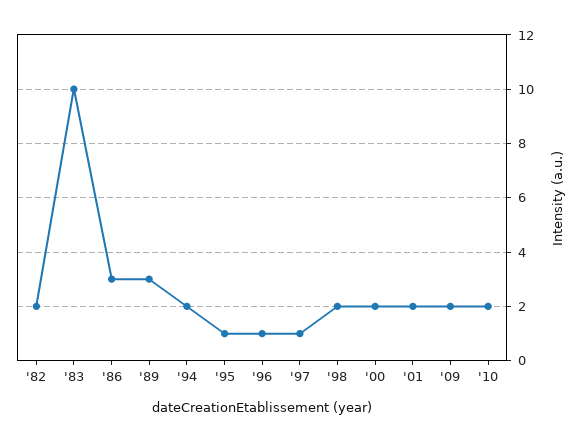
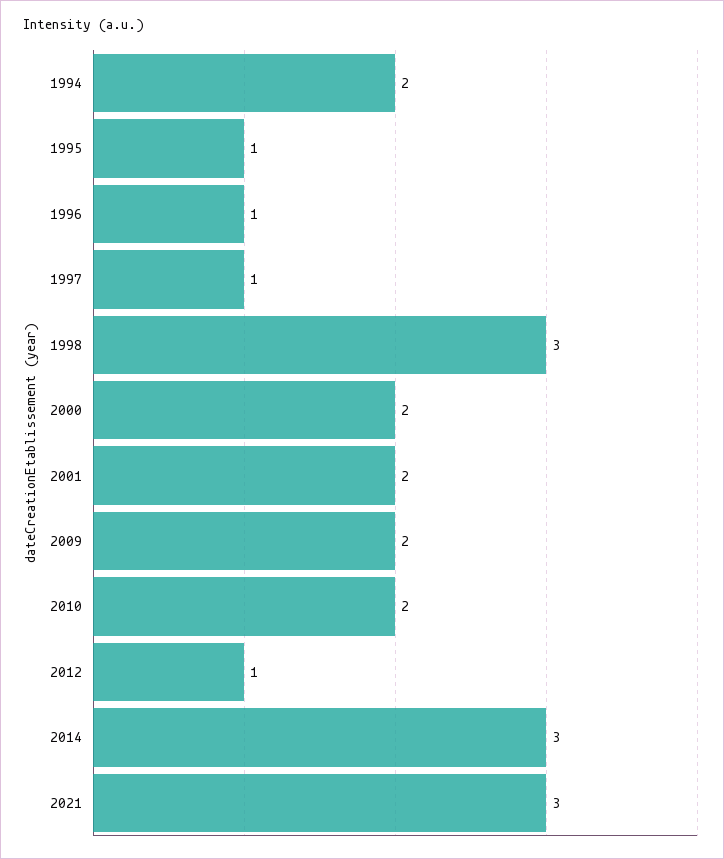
'82: 2 -> none
'83: 10 -> none
'86: 3 -> none
'89: 3 -> none
'98: 2 -> 3
2012: none -> 1
2014: none -> 3
2021: none -> 3

